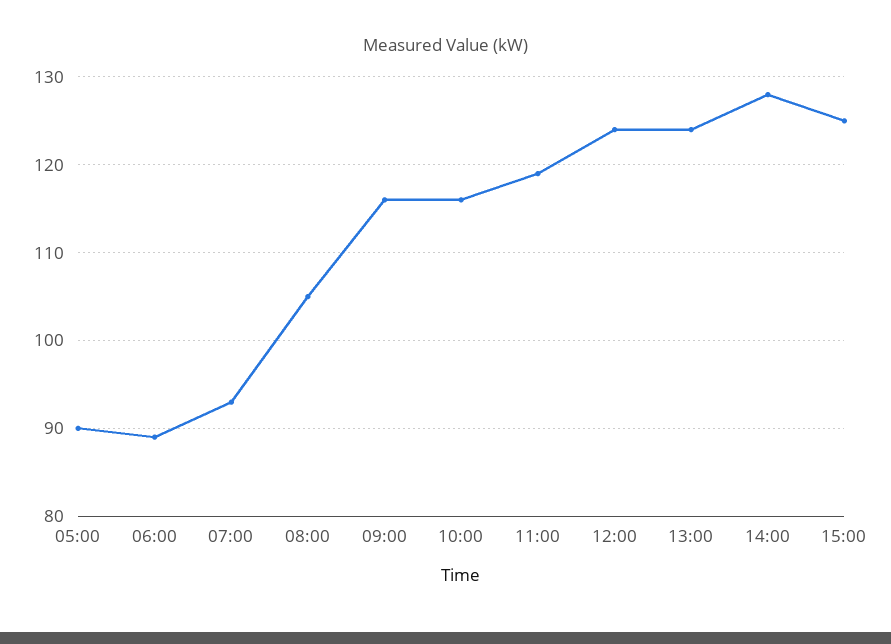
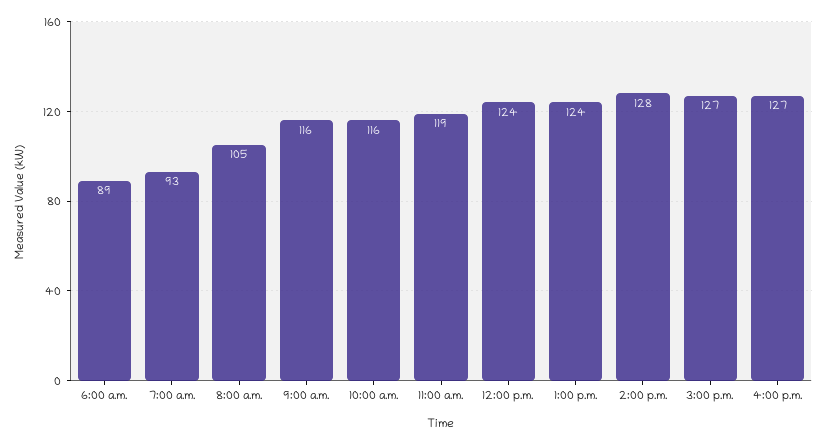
05:00: 90 -> none
15:00: 125 -> 127
4:00 p.m.: none -> 127

